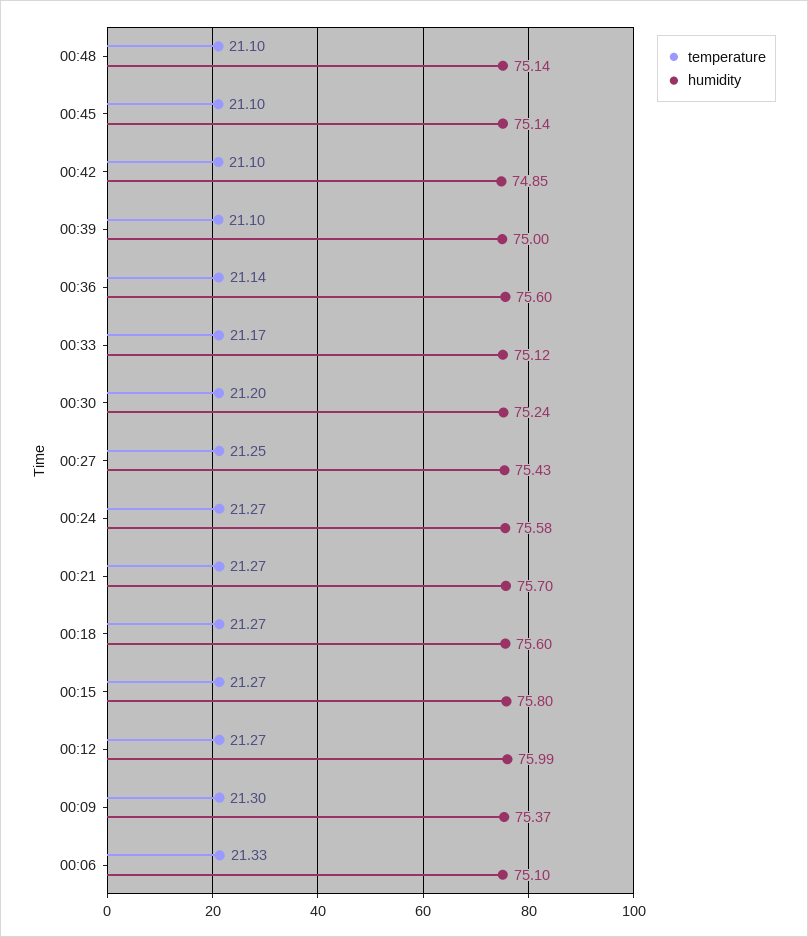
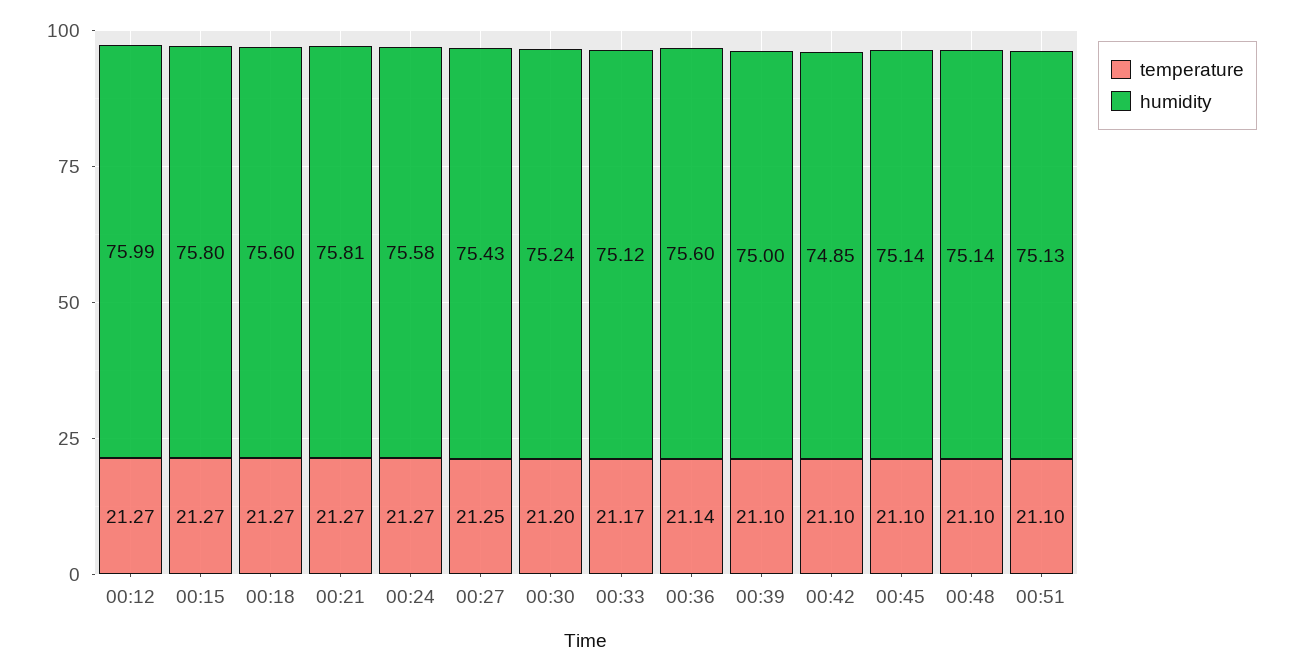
humidity, 00:21: 75.7 -> 75.81
temperature, 00:09: 21.3 -> none
humidity, 00:09: 75.37 -> none
temperature, 00:06: 21.33 -> none
humidity, 00:06: 75.1 -> none
temperature, 00:51: none -> 21.1
humidity, 00:51: none -> 75.13

